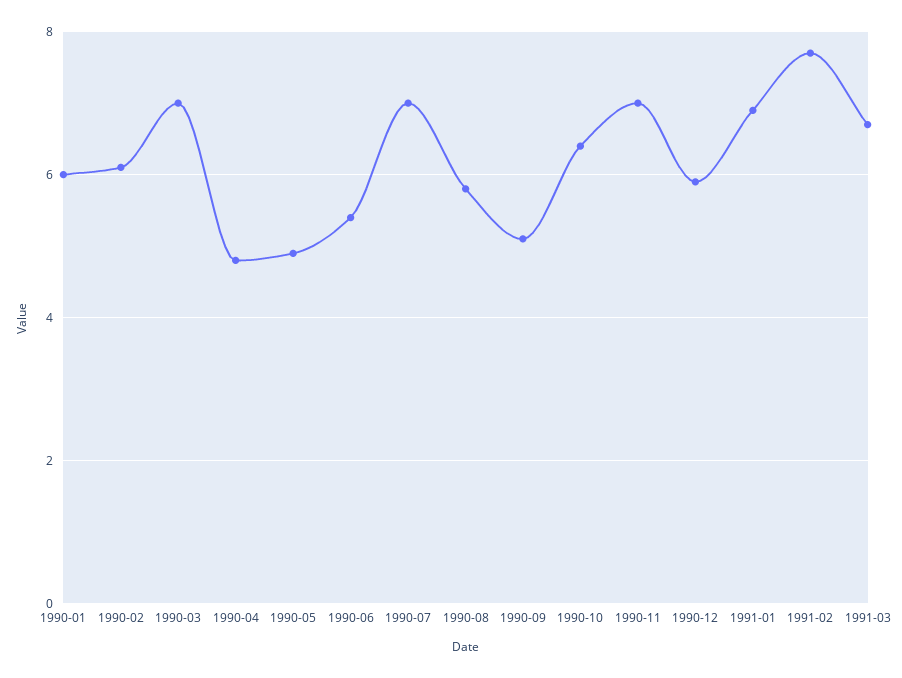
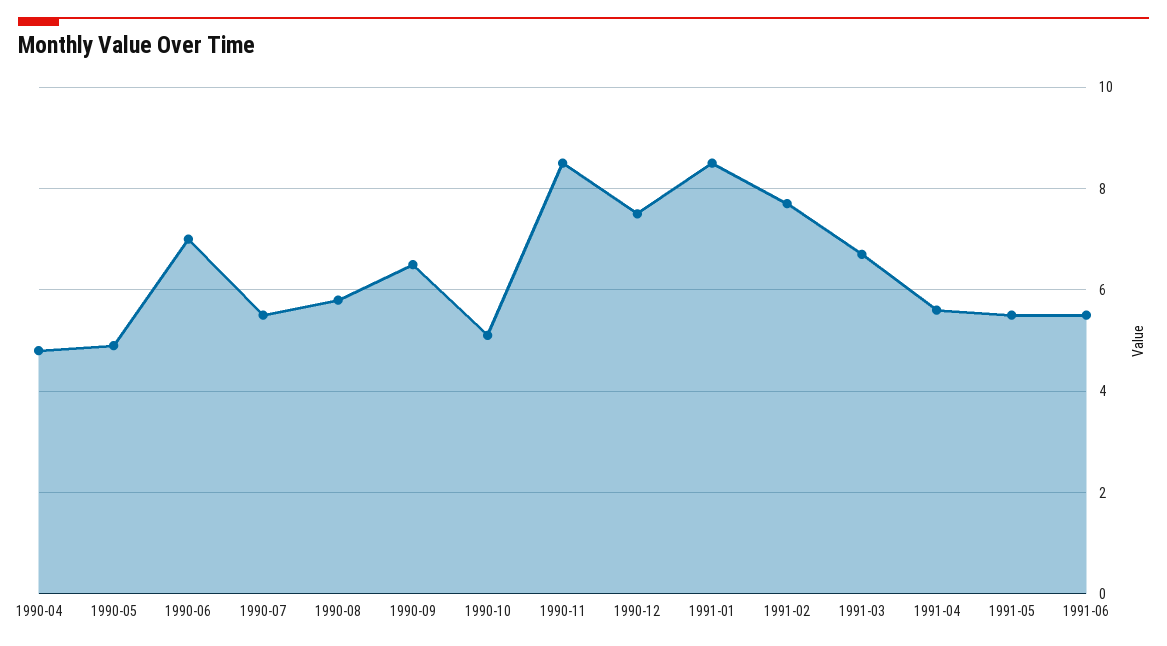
1990-01: 6 -> none
1990-02: 6 -> none
1990-03: 7 -> none
1990-06: 5.5 -> 7
1990-07: 7 -> 5.5
1990-09: 5 -> 6.5
1990-10: 6.5 -> 5
1990-11: 7 -> 8.5
1990-12: 6 -> 7.5
1991-01: 7 -> 8.5
1991-04: none -> 5.5
1991-05: none -> 5.5
1991-06: none -> 5.5

